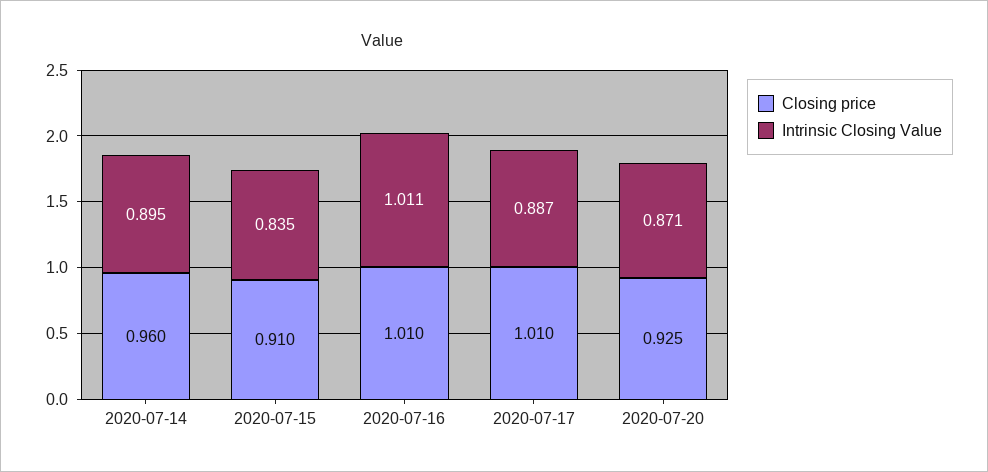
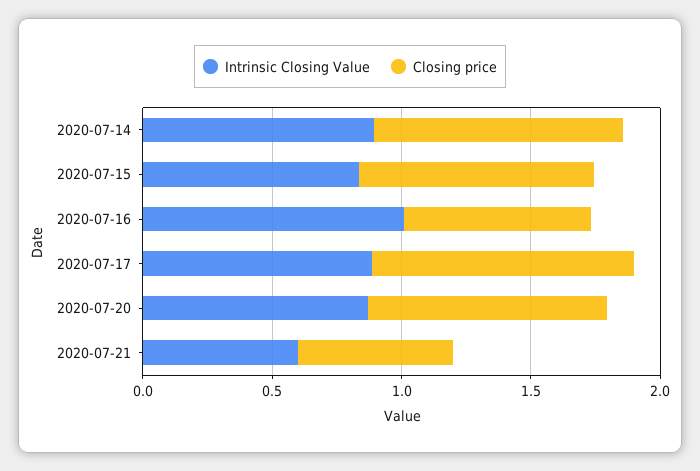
Closing price, 2020-07-16: 1.01 -> 0.7
Intrinsic Closing Value, 2020-07-21: none -> 0.6
Closing price, 2020-07-21: none -> 0.6

